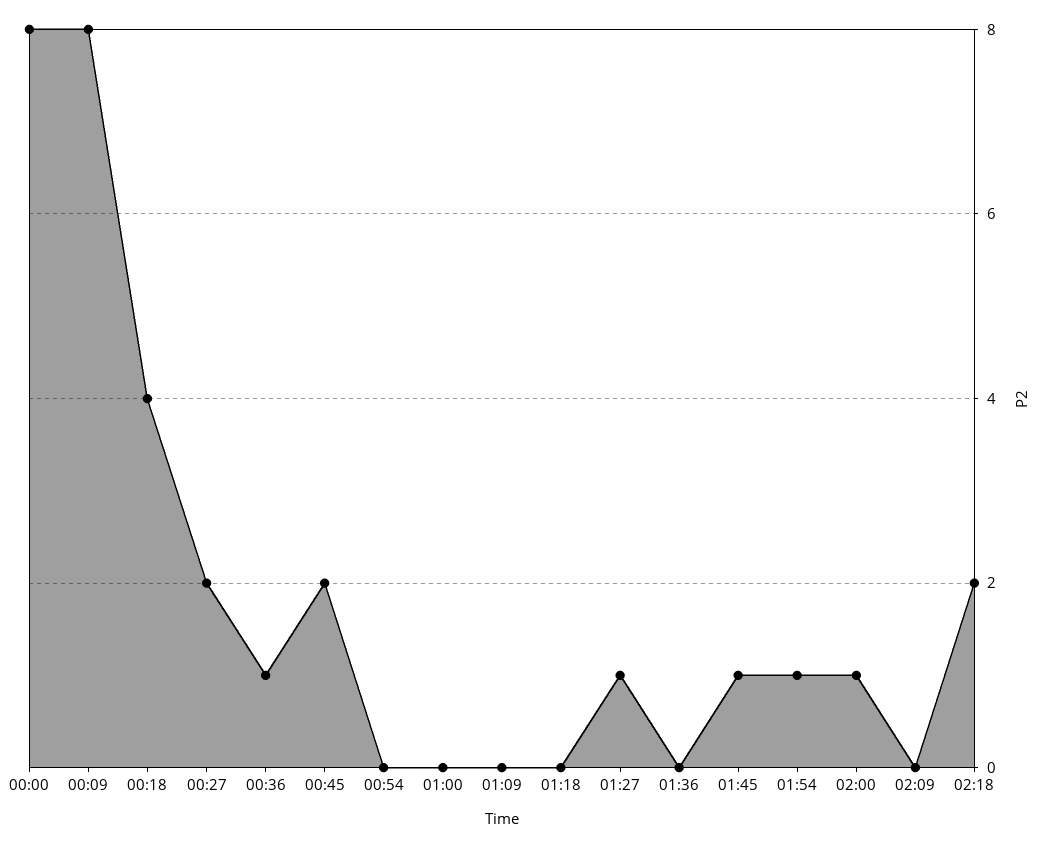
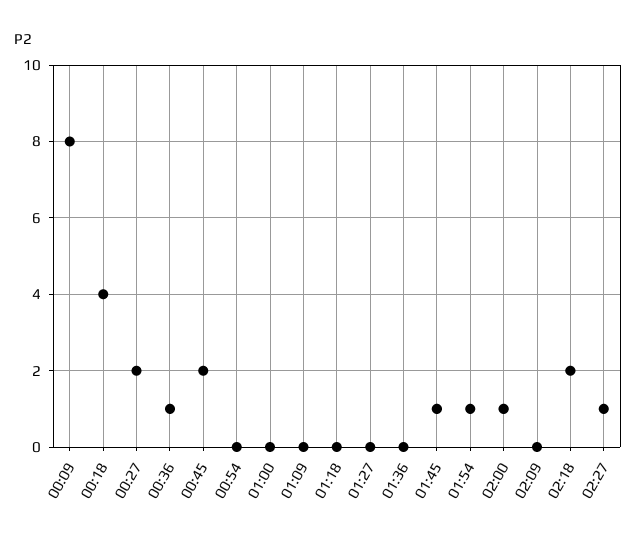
00:00: 8 -> none
01:27: 1 -> 0
02:27: none -> 1

